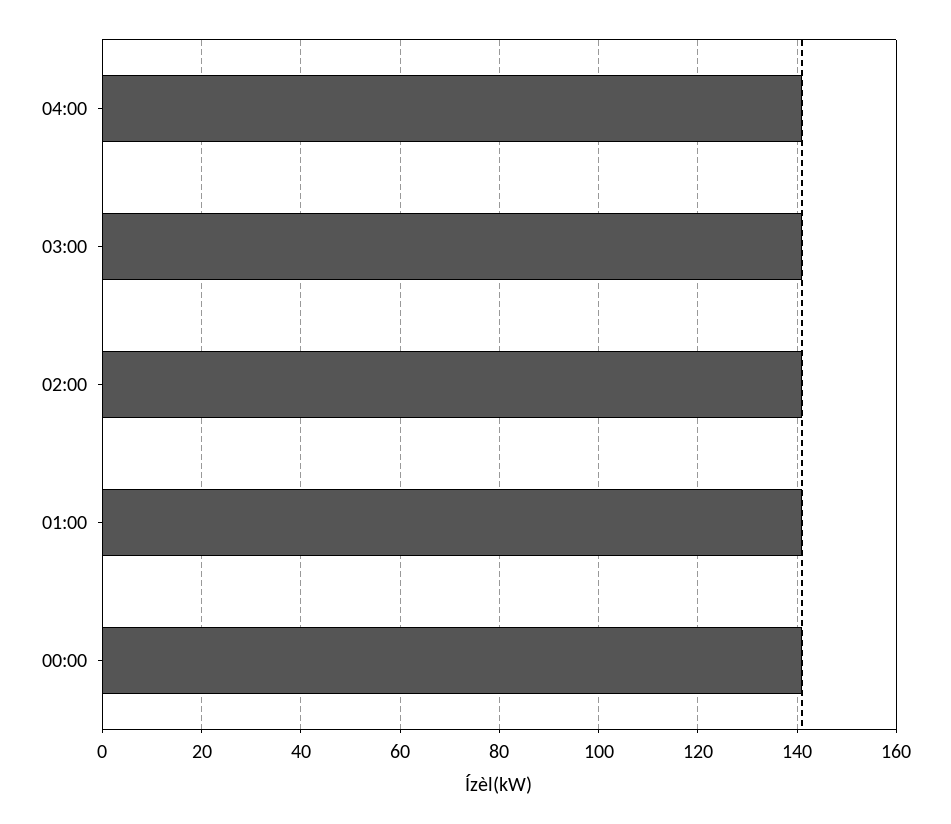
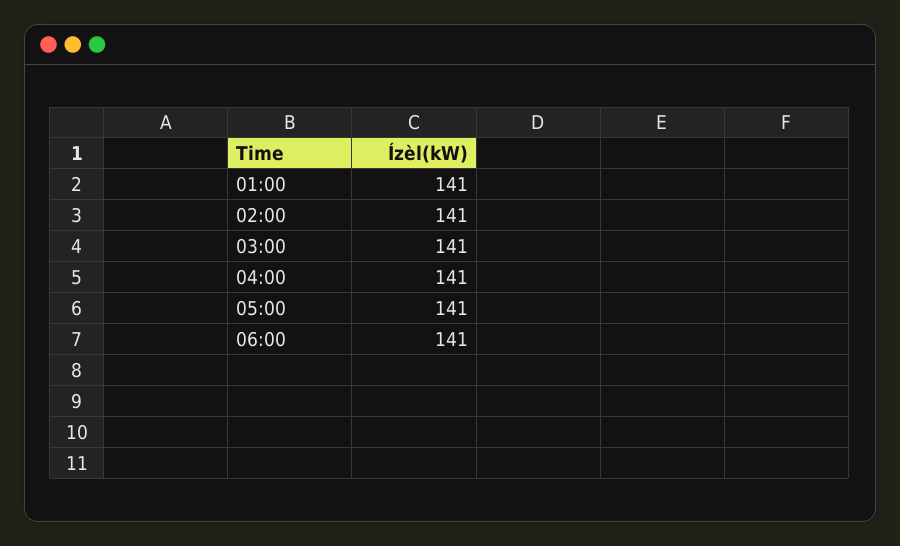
00:00: 140 -> none
05:00: none -> 141
06:00: none -> 141

